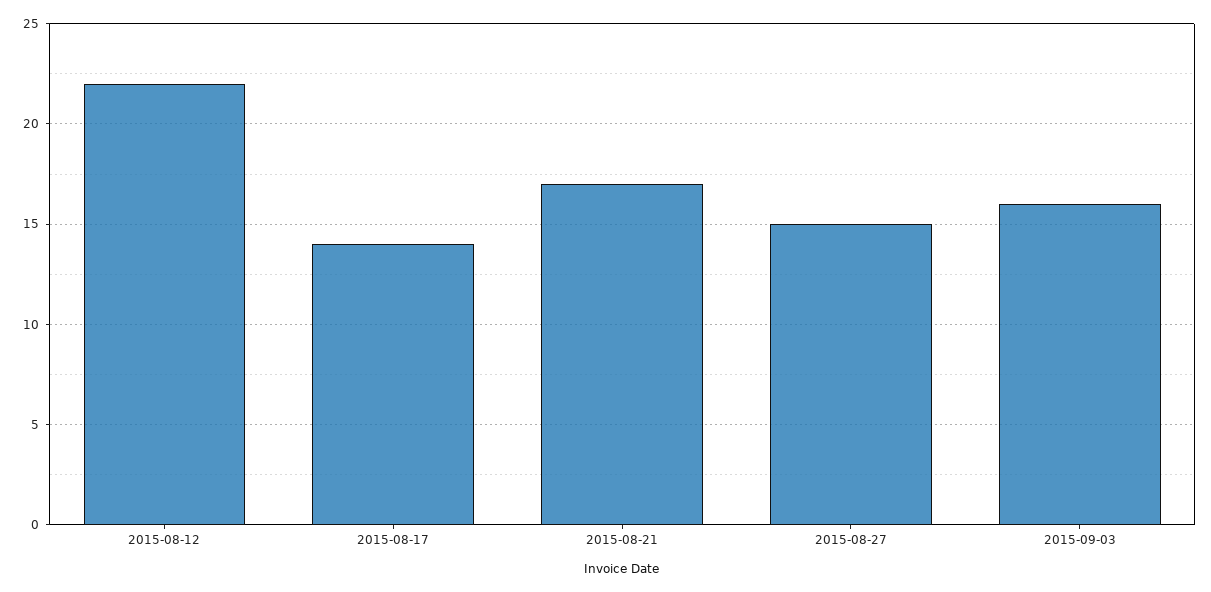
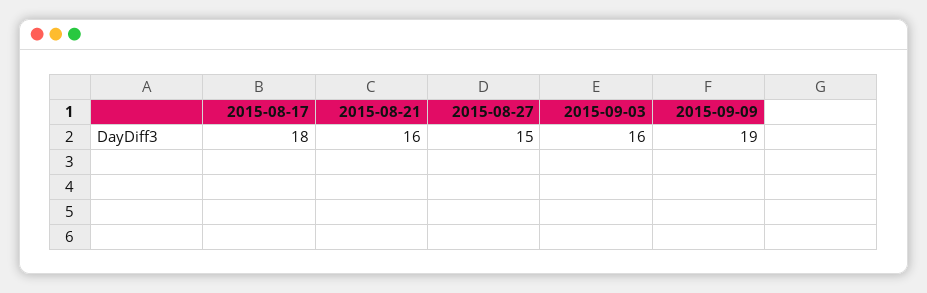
2015-08-12: 22 -> none
2015-08-17: 14 -> 18
2015-08-21: 17 -> 16
2015-09-09: none -> 19

